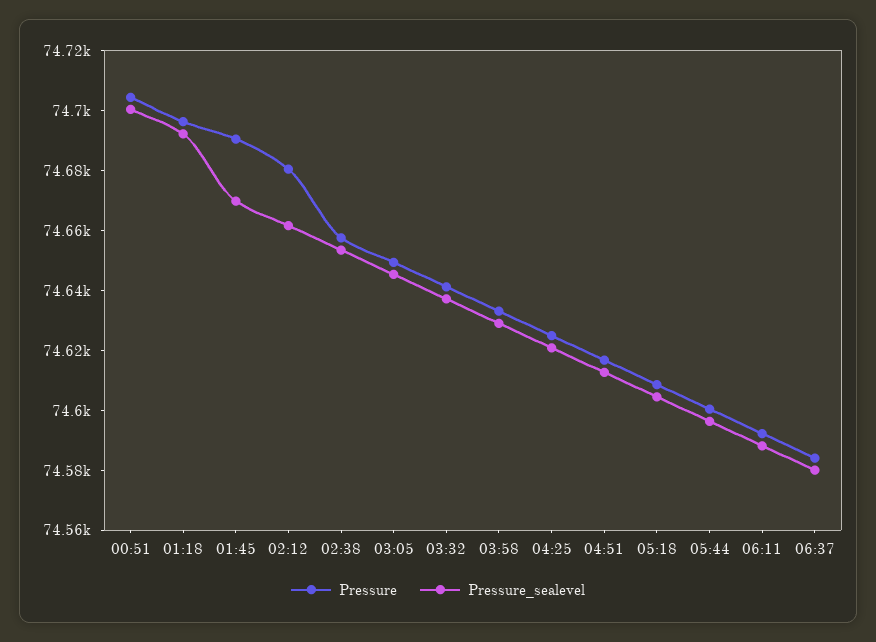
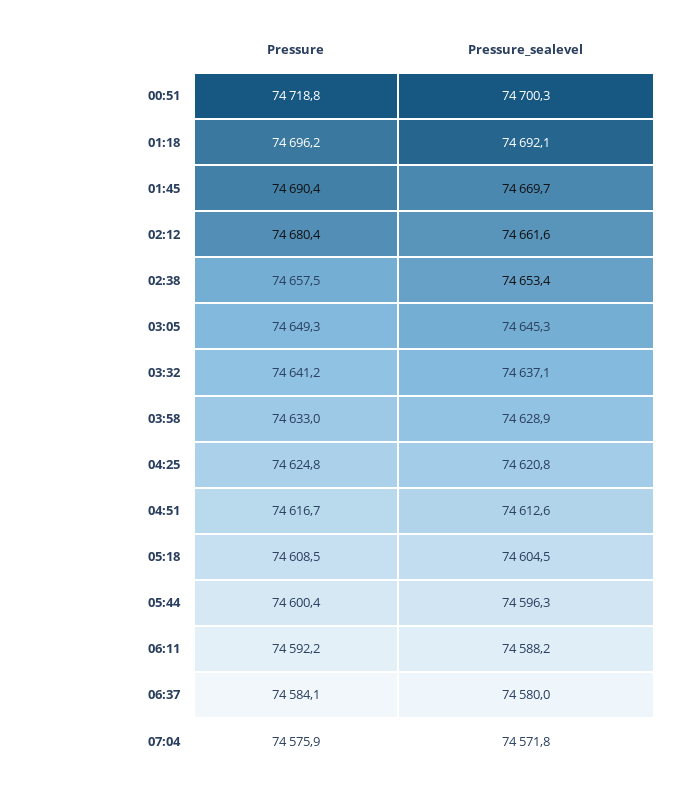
Pressure, 00:51: 74705 -> 74718.8
Pressure, 07:04: none -> 74575.9
Pressure_sealevel, 07:04: none -> 74571.8

